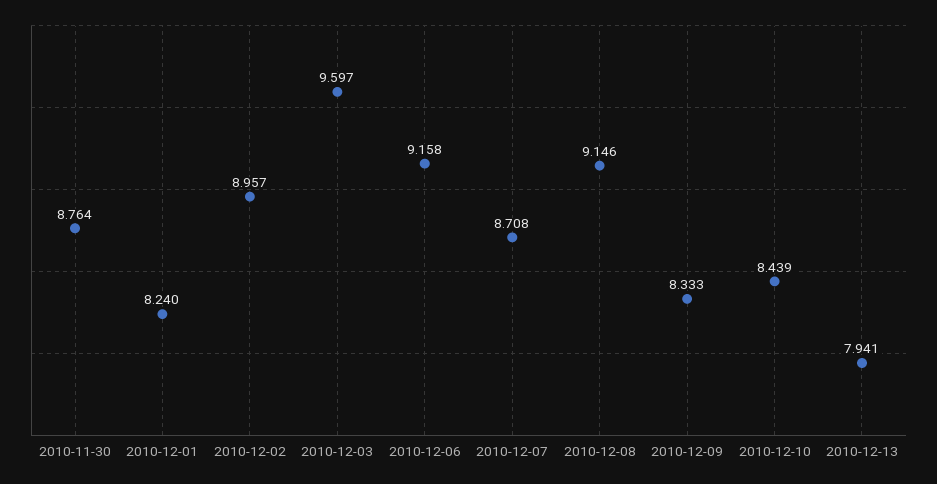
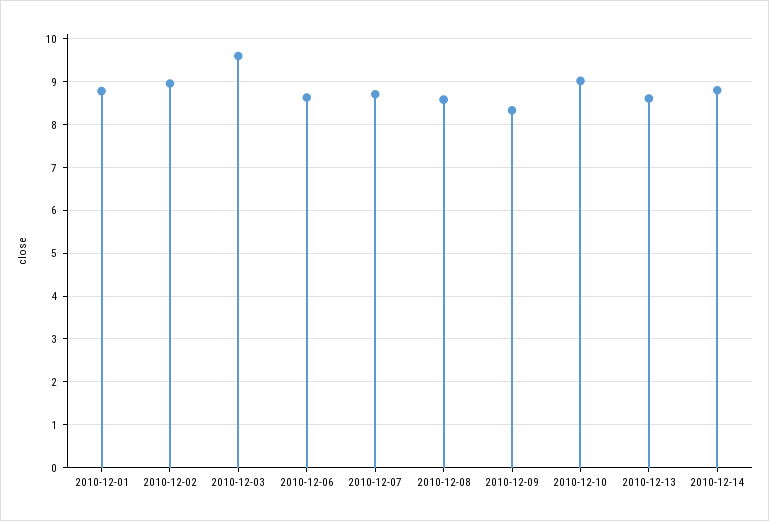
2010-11-30: 8.764 -> none
2010-12-01: 8.24 -> 8.8
2010-12-06: 9.158 -> 8.6
2010-12-08: 9.146 -> 8.6
2010-12-10: 8.439 -> 9
2010-12-13: 7.941 -> 8.6
2010-12-14: none -> 8.8

